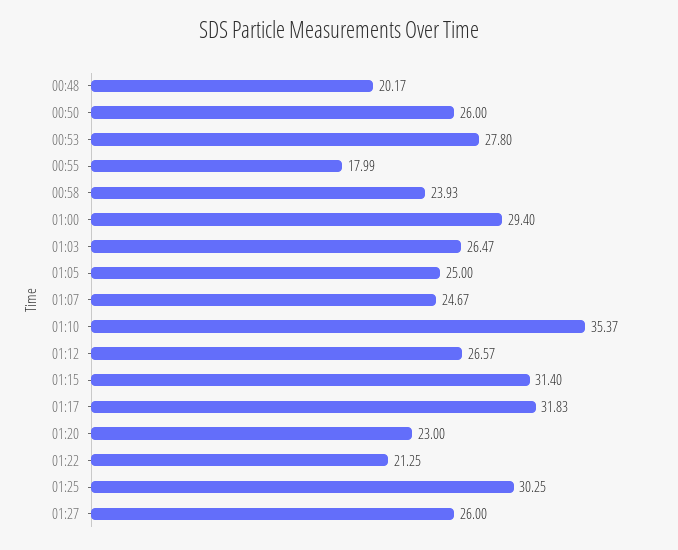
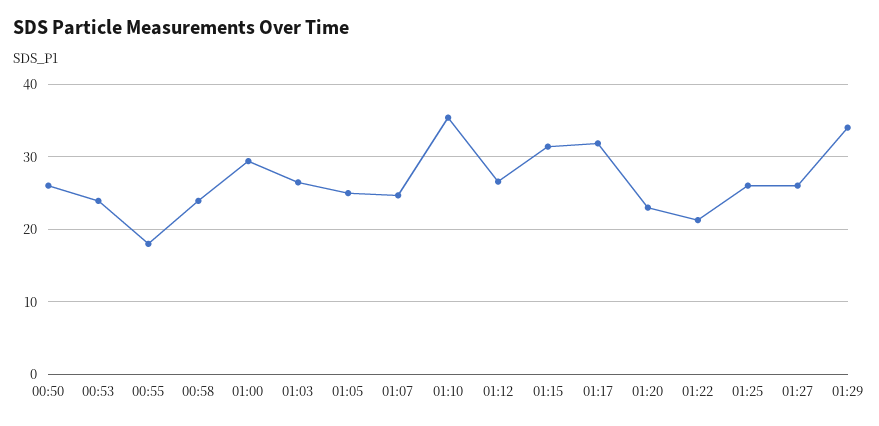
00:48: 20.17 -> none
00:53: 27.8 -> 24
01:25: 30.25 -> 26
01:29: none -> 34

